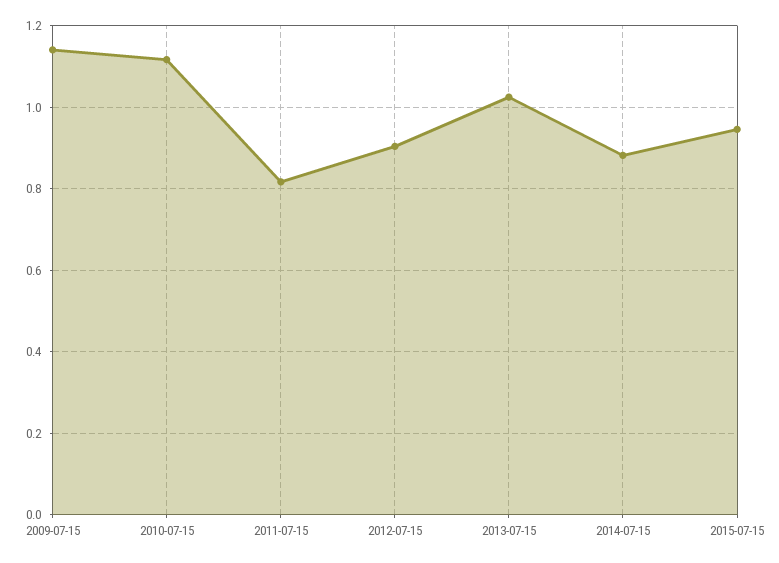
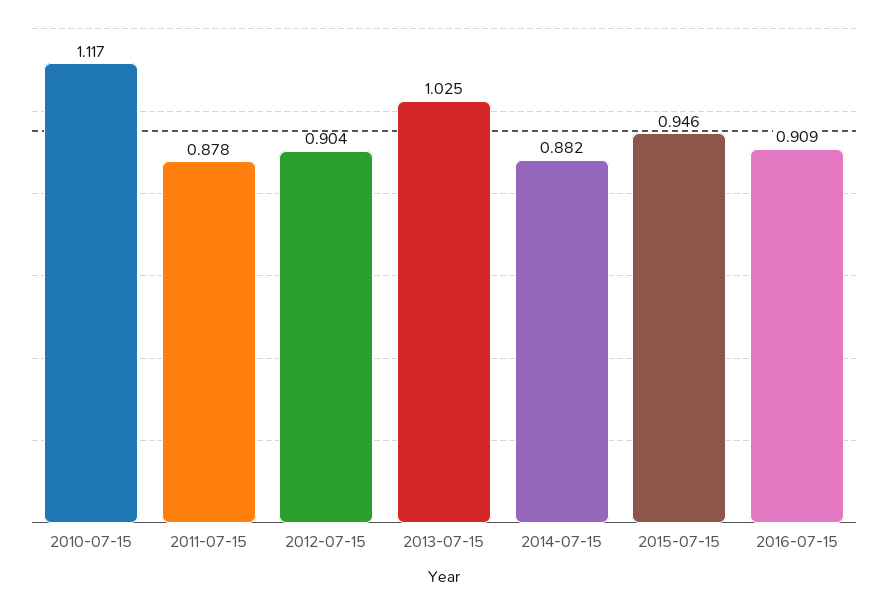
2009-07-15: 1.14 -> none
2011-07-15: 0.82 -> 0.878
2016-07-15: none -> 0.909

